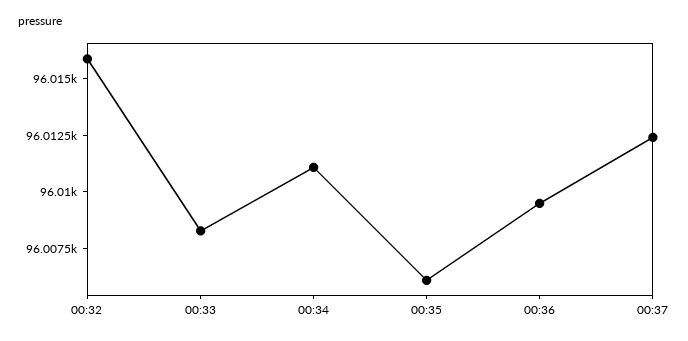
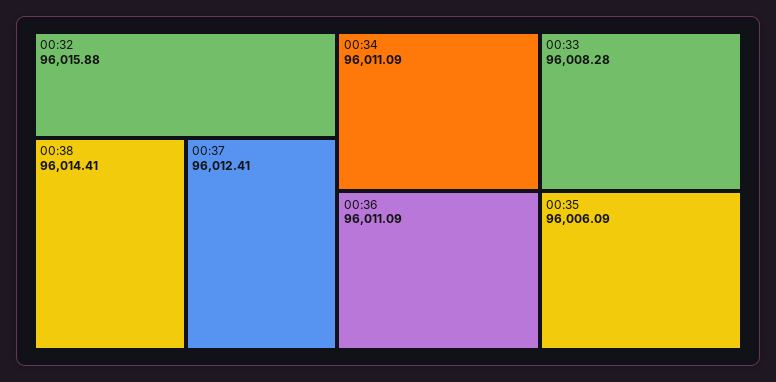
00:36: 96009.5 -> 96011.09
00:38: none -> 96014.41

